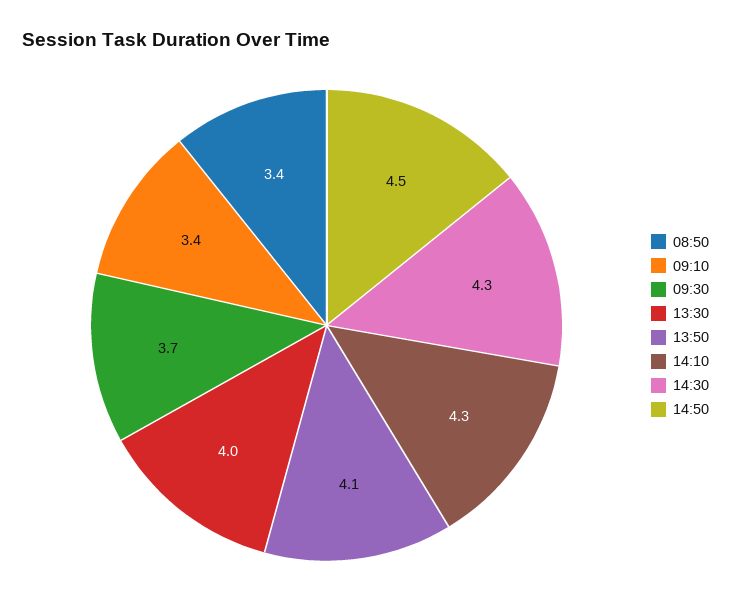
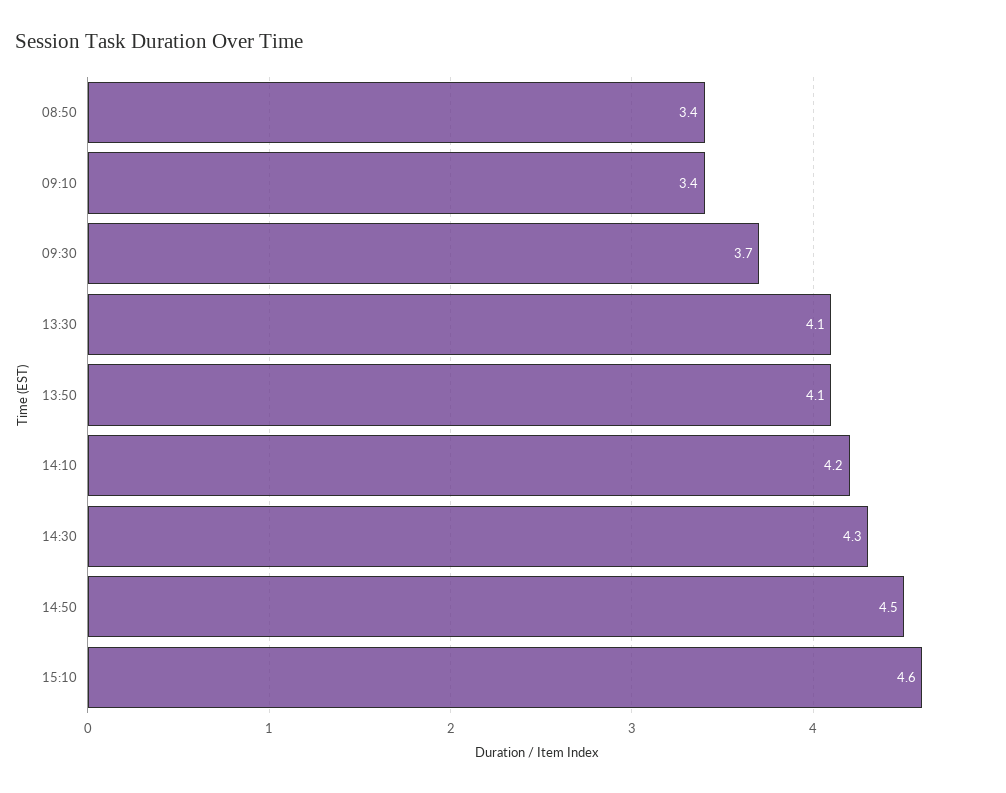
13:30: 4 -> 4.1
14:10: 4.3 -> 4.2
15:10: none -> 4.6

